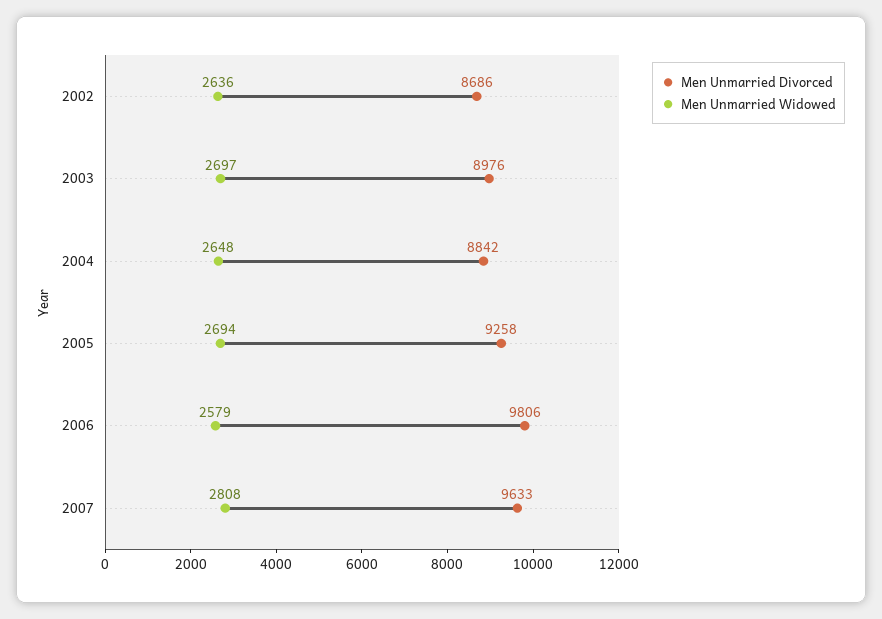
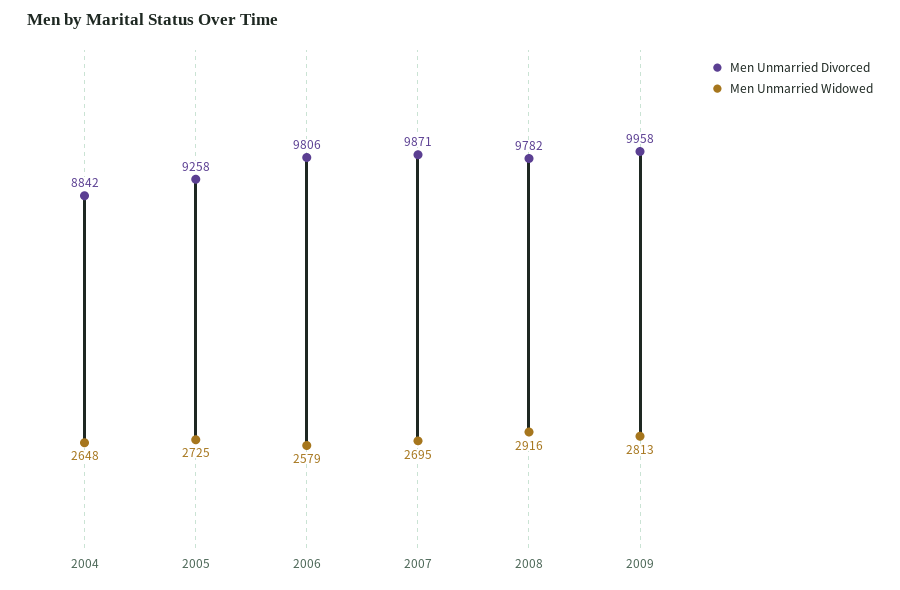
Men Unmarried Divorced, 2002: 8686 -> none
Men Unmarried Widowed, 2002: 2636 -> none
Men Unmarried Divorced, 2003: 8976 -> none
Men Unmarried Widowed, 2003: 2697 -> none
Men Unmarried Widowed, 2005: 2694 -> 2725
Men Unmarried Divorced, 2007: 9633 -> 9871
Men Unmarried Widowed, 2007: 2808 -> 2695
Men Unmarried Divorced, 2008: none -> 9782
Men Unmarried Widowed, 2008: none -> 2916
Men Unmarried Divorced, 2009: none -> 9958
Men Unmarried Widowed, 2009: none -> 2813

